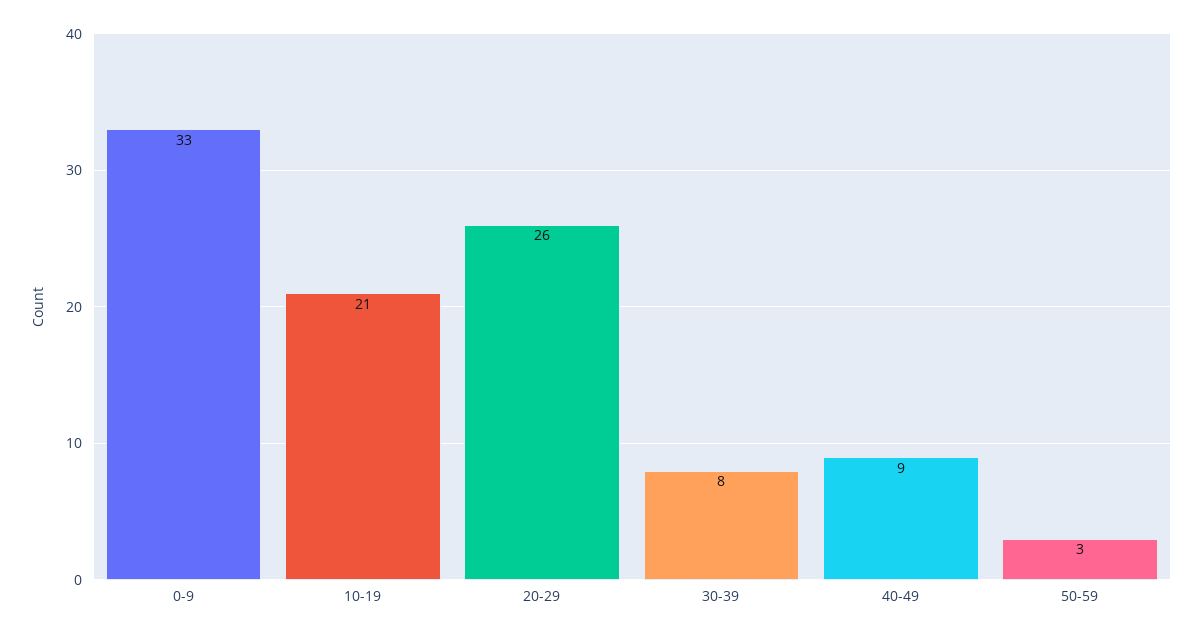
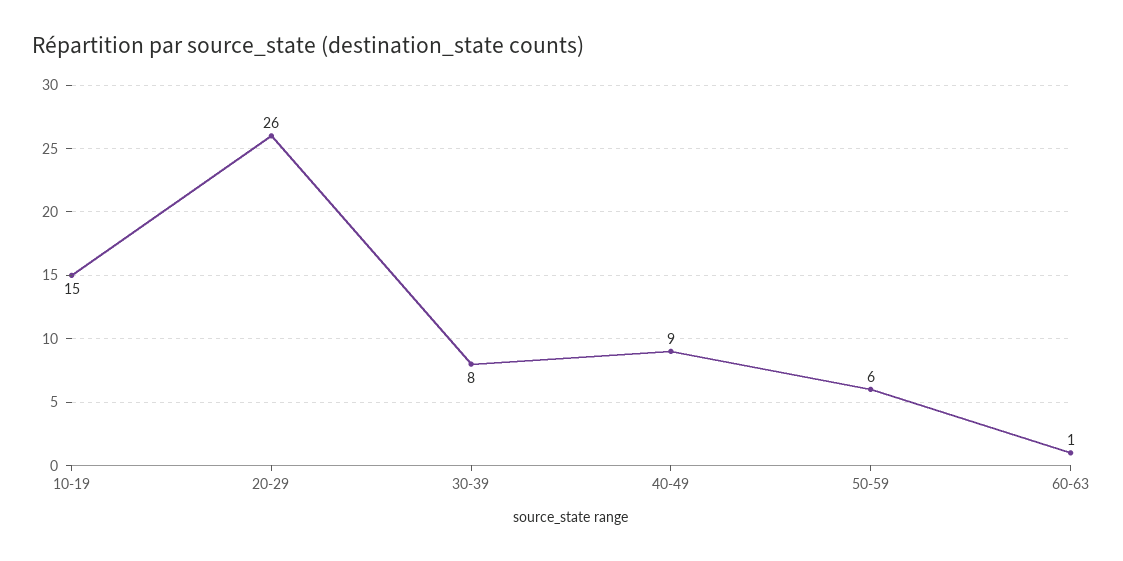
0-9: 33 -> none
10-19: 21 -> 15
50-59: 3 -> 6
60-63: none -> 1

